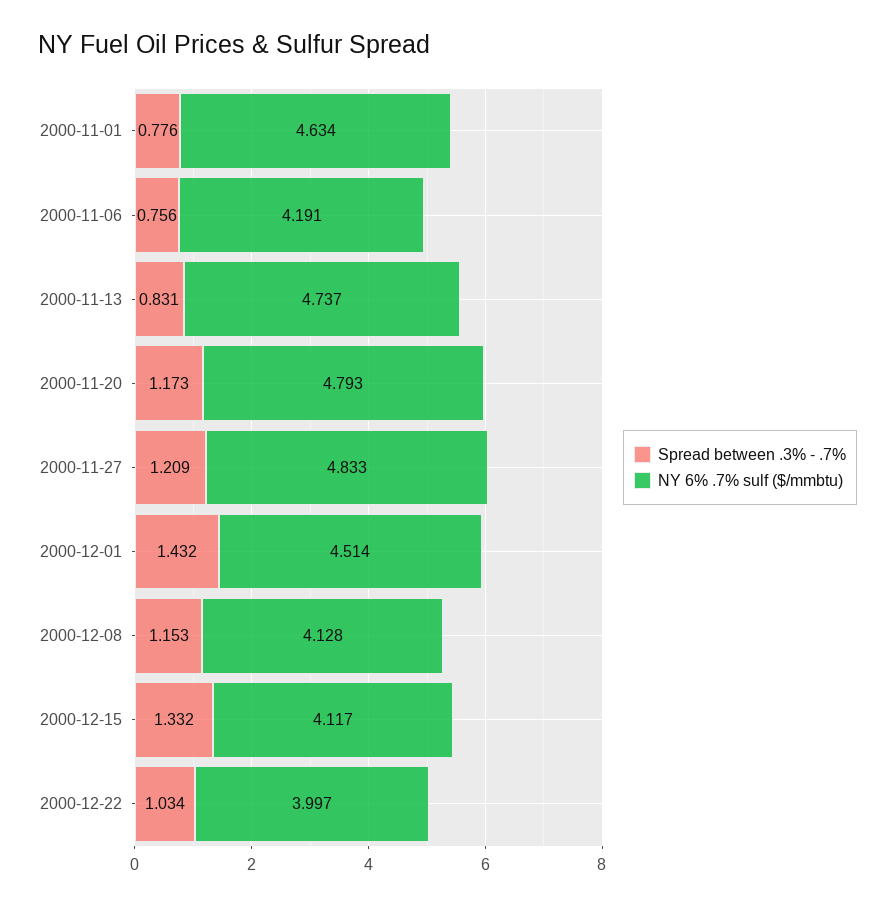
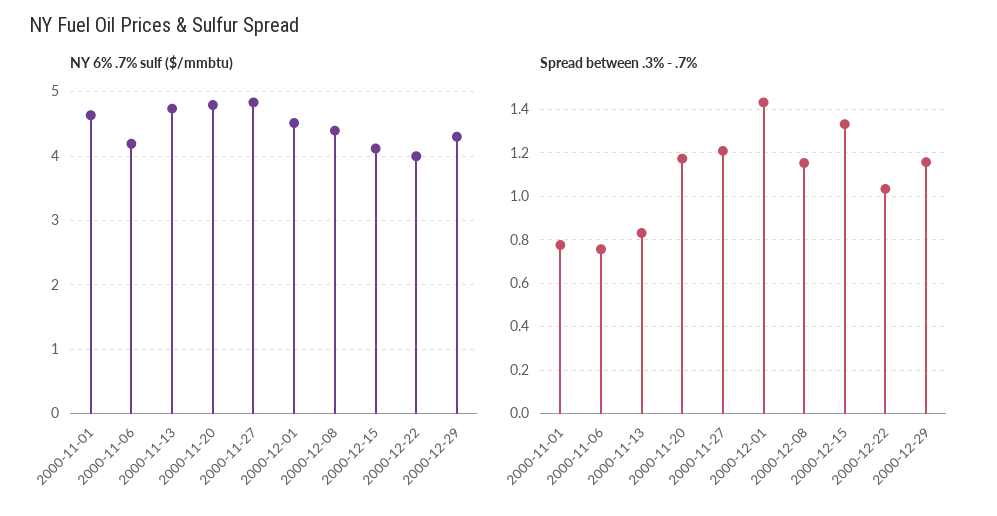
NY 6% .7% sulf ($/mmbtu), 2000-12-08: 4.128 -> 4.4
NY 6% .7% sulf ($/mmbtu), 2000-12-29: none -> 4.3
Spread between .3% - .7%, 2000-12-29: none -> 1.15

